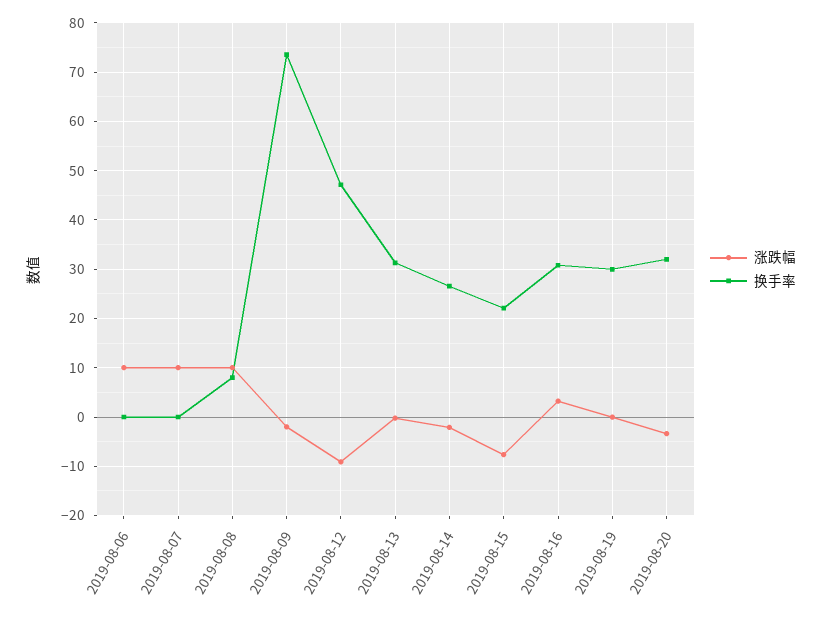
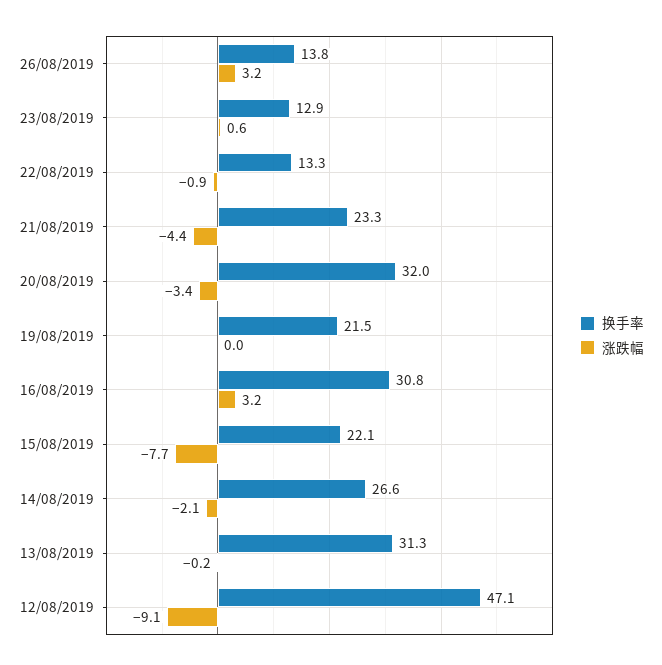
涨跌幅, 2019-08-06: 10 -> none
换手率, 2019-08-06: 0 -> none
涨跌幅, 2019-08-07: 10 -> none
换手率, 2019-08-07: 0 -> none
涨跌幅, 2019-08-08: 10 -> none
换手率, 2019-08-08: 8 -> none
涨跌幅, 2019-08-09: -2 -> none
换手率, 2019-08-09: 74 -> none
换手率, 2019-08-19: 30 -> 21.5
换手率, 26/08/2019: none -> 13.8
涨跌幅, 26/08/2019: none -> 3.2
换手率, 23/08/2019: none -> 12.9
涨跌幅, 23/08/2019: none -> 0.6
换手率, 22/08/2019: none -> 13.3
涨跌幅, 22/08/2019: none -> -0.9
换手率, 21/08/2019: none -> 23.3
涨跌幅, 21/08/2019: none -> -4.4

